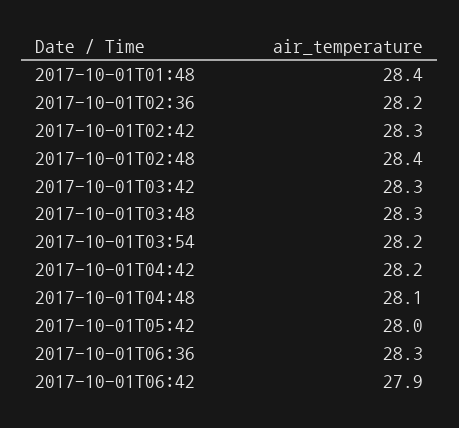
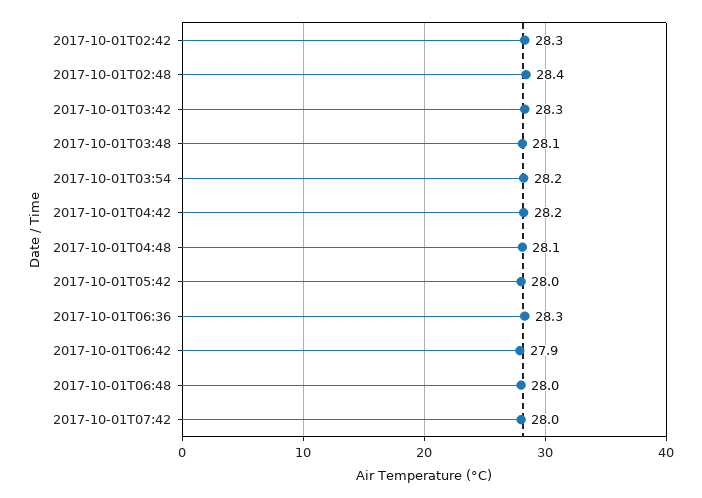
2017-10-01T01:48: 28.4 -> none
2017-10-01T02:36: 28.2 -> none
2017-10-01T03:48: 28.3 -> 28.1
2017-10-01T06:48: none -> 28
2017-10-01T07:42: none -> 28

